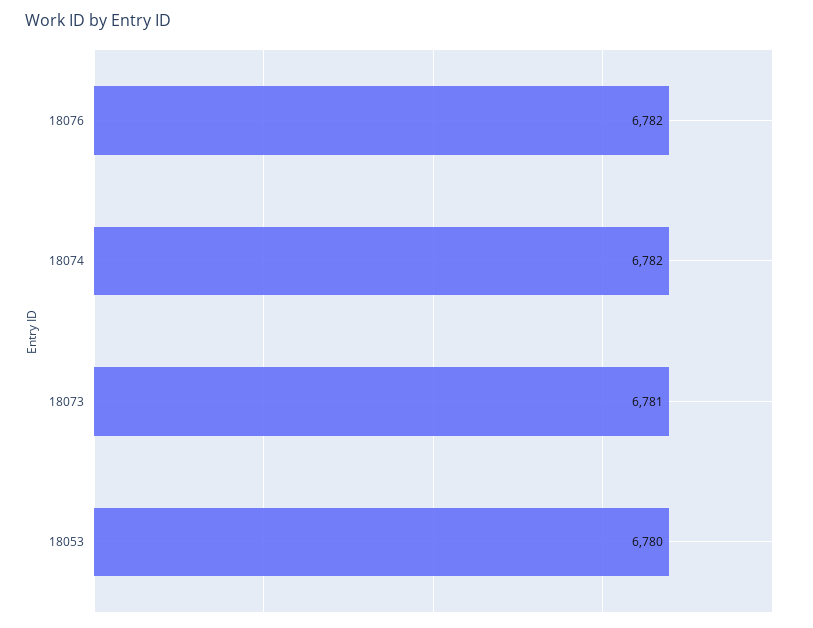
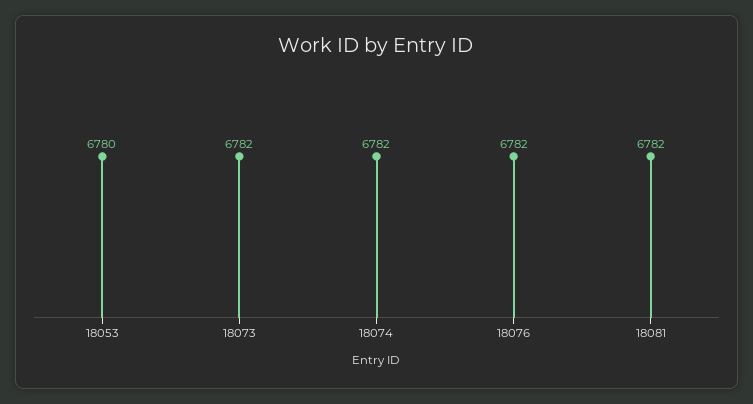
18073: 6781 -> 6782
18081: none -> 6782

